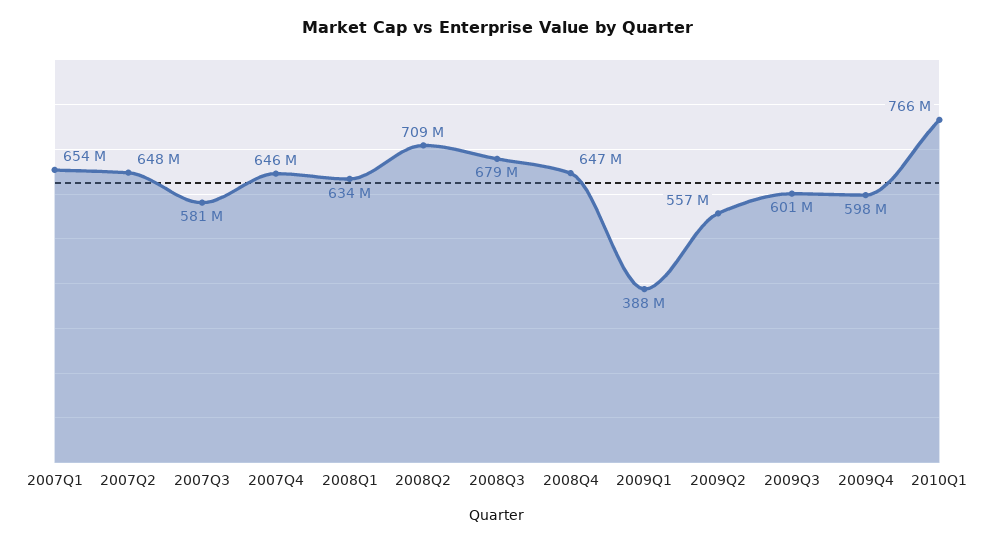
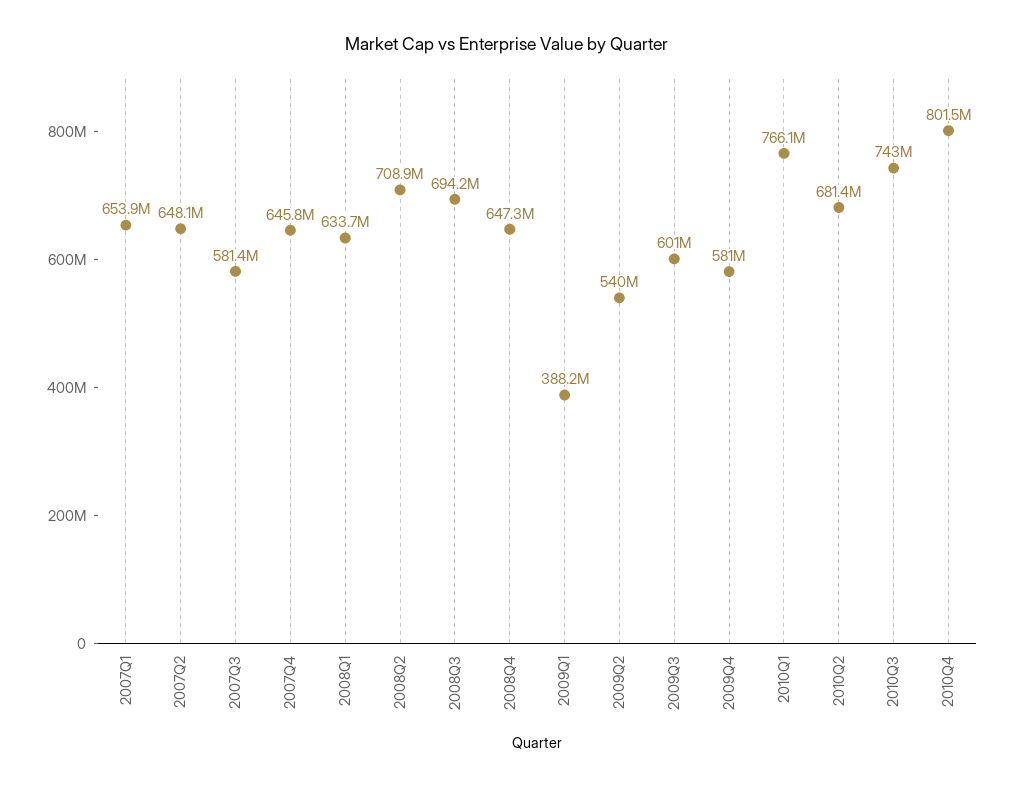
2008Q3: 679000000 -> 694200000
2009Q2: 557000000 -> 540000000
2009Q4: 598000000 -> 581000000
2010Q2: none -> 681400000
2010Q3: none -> 743000000
2010Q4: none -> 801500000

